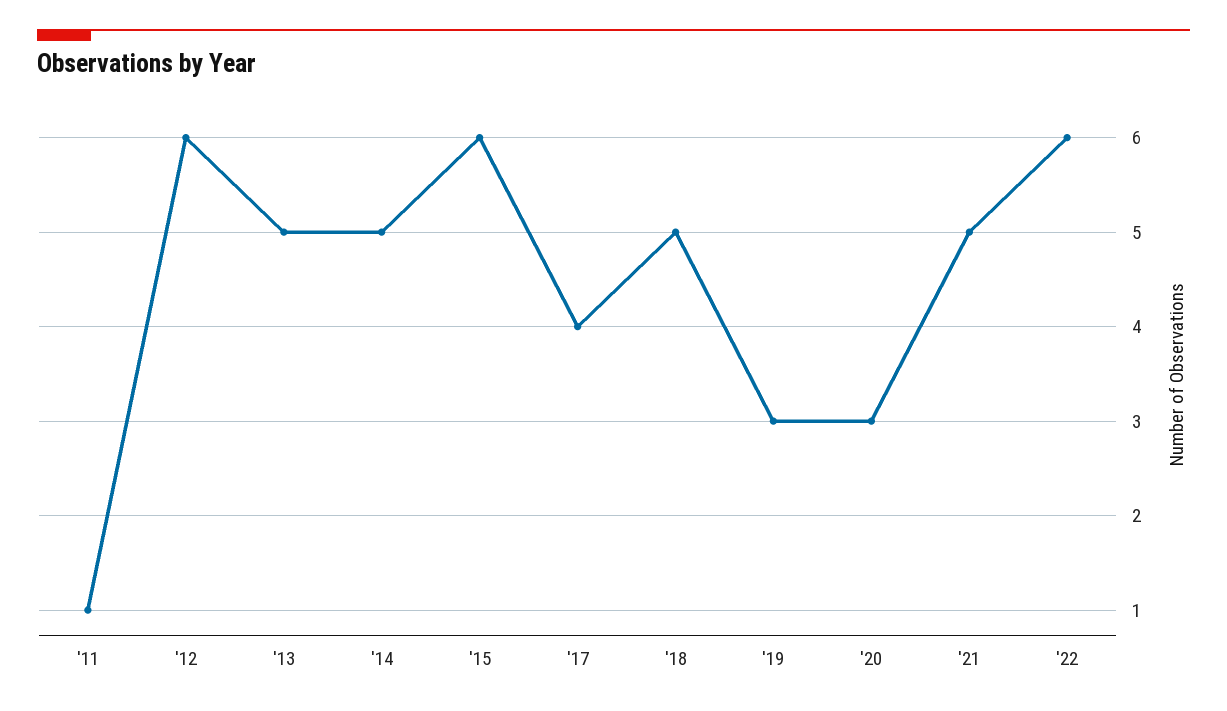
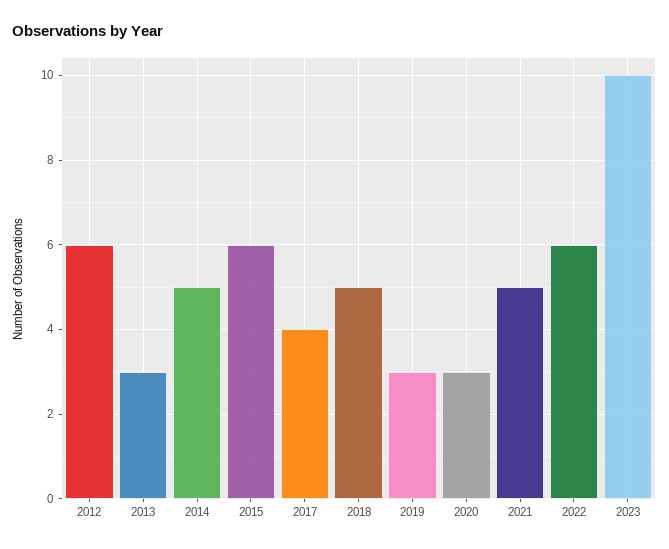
'11: 1 -> none
'13: 5 -> 3
2023: none -> 10

